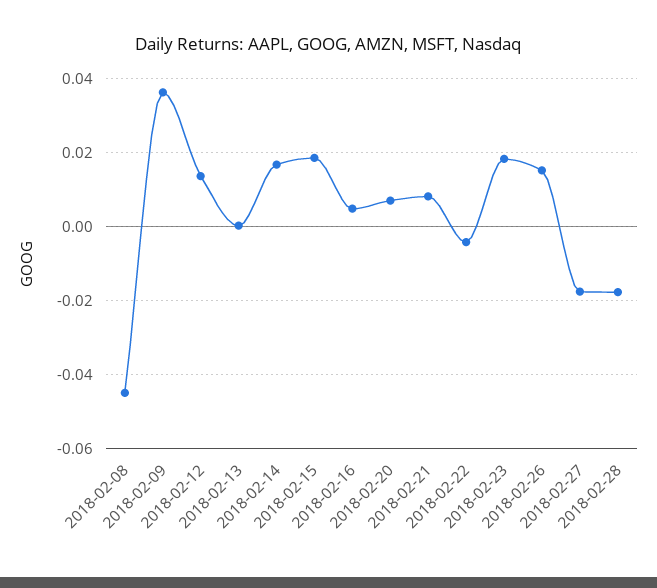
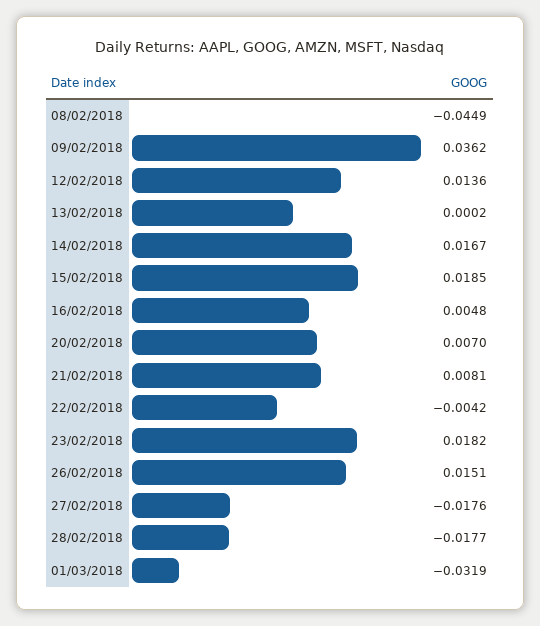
01/03/2018: none -> -0.0319

